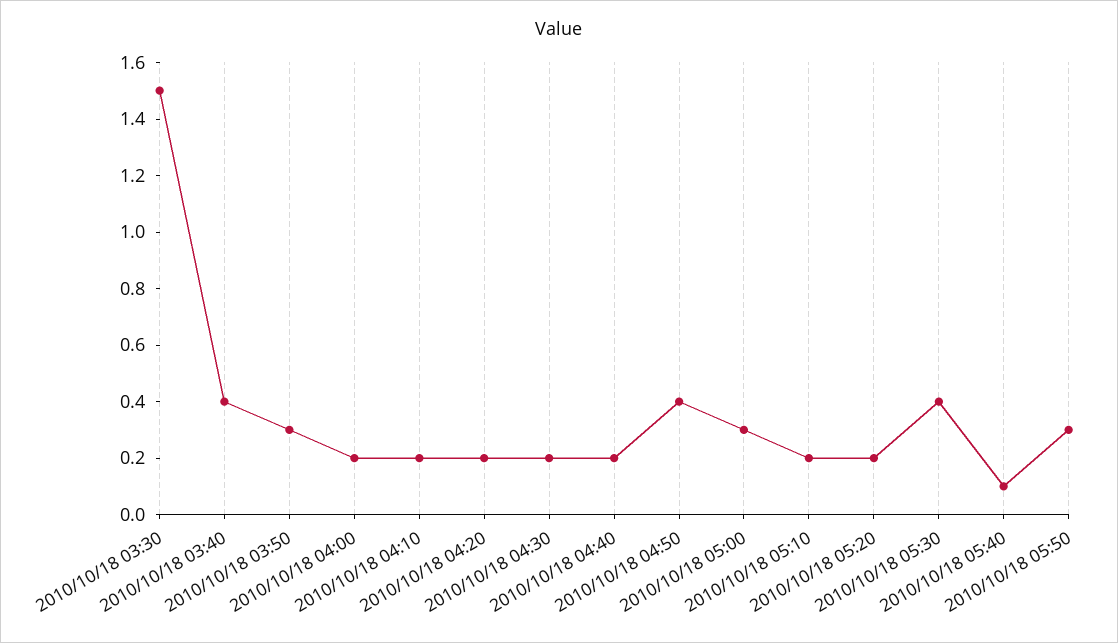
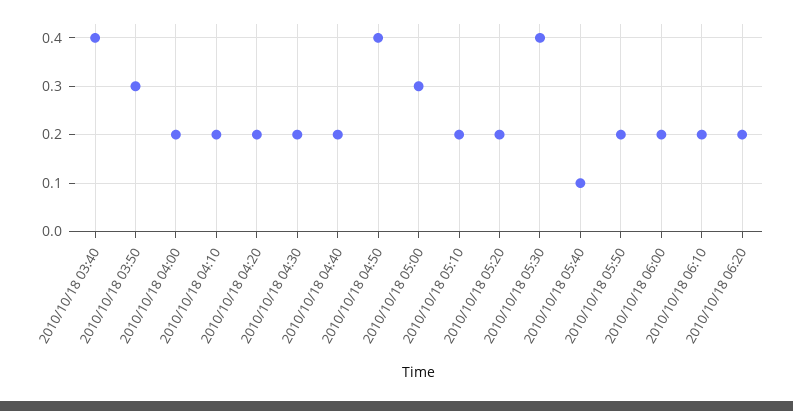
2010/10/18 03:30: 1.5 -> none
2010/10/18 05:50: 0.3 -> 0.2
2010/10/18 06:00: none -> 0.2
2010/10/18 06:10: none -> 0.2
2010/10/18 06:20: none -> 0.2

